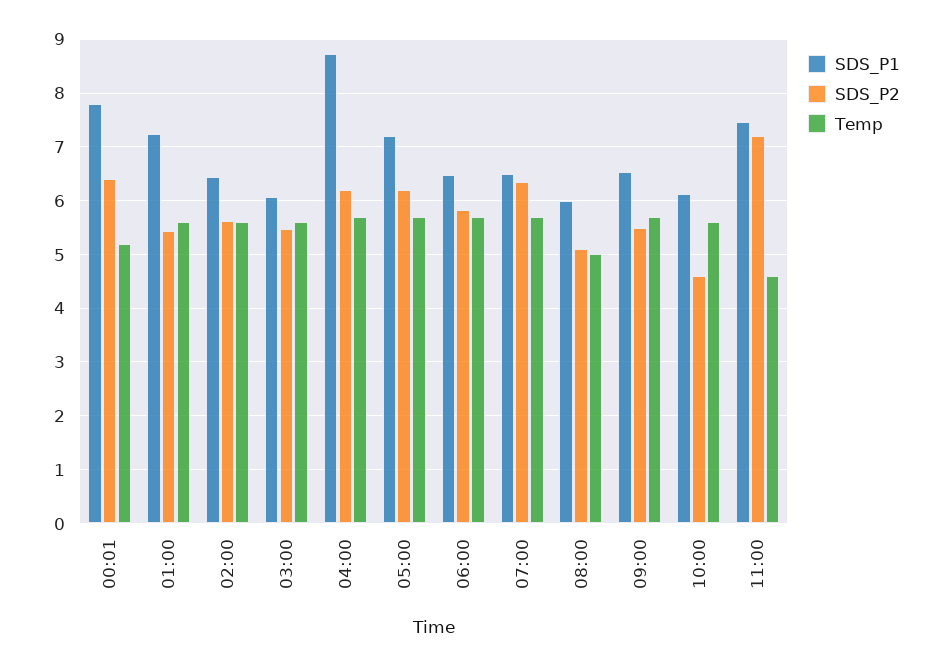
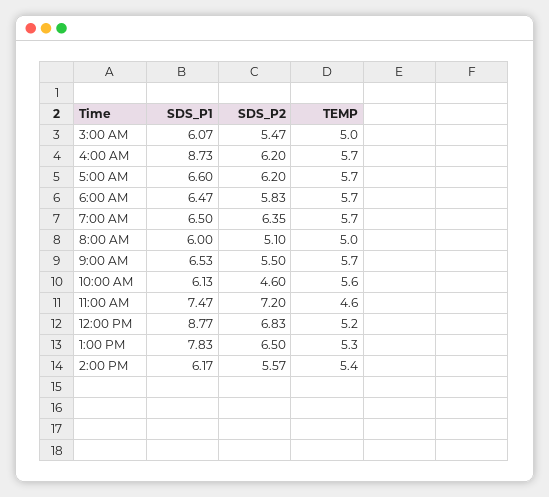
SDS_P1, 00:01: 7.8 -> none
SDS_P2, 00:01: 6.4 -> none
Temp, 00:01: 5.2 -> none
SDS_P1, 01:00: 7.2 -> none
SDS_P2, 01:00: 5.4 -> none
Temp, 01:00: 5.6 -> none
SDS_P1, 02:00: 6.4 -> none
SDS_P2, 02:00: 5.6 -> none
Temp, 02:00: 5.6 -> none
Temp, 03:00: 5.6 -> 5
SDS_P1, 05:00: 7.2 -> 6.6
SDS_P1, 12:00 PM: none -> 8.77
SDS_P2, 12:00 PM: none -> 6.83
Temp, 12:00 PM: none -> 5.2
SDS_P1, 1:00 PM: none -> 7.83
SDS_P2, 1:00 PM: none -> 6.5
Temp, 1:00 PM: none -> 5.3
SDS_P1, 2:00 PM: none -> 6.17
SDS_P2, 2:00 PM: none -> 5.57
Temp, 2:00 PM: none -> 5.4

